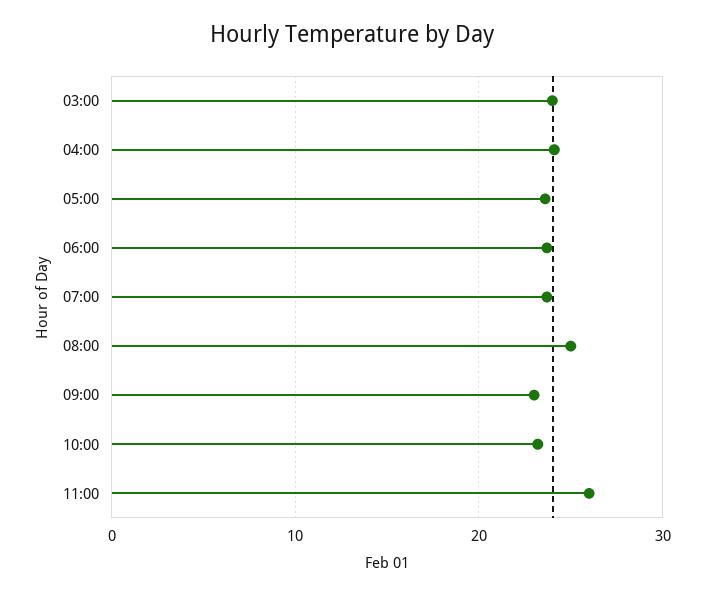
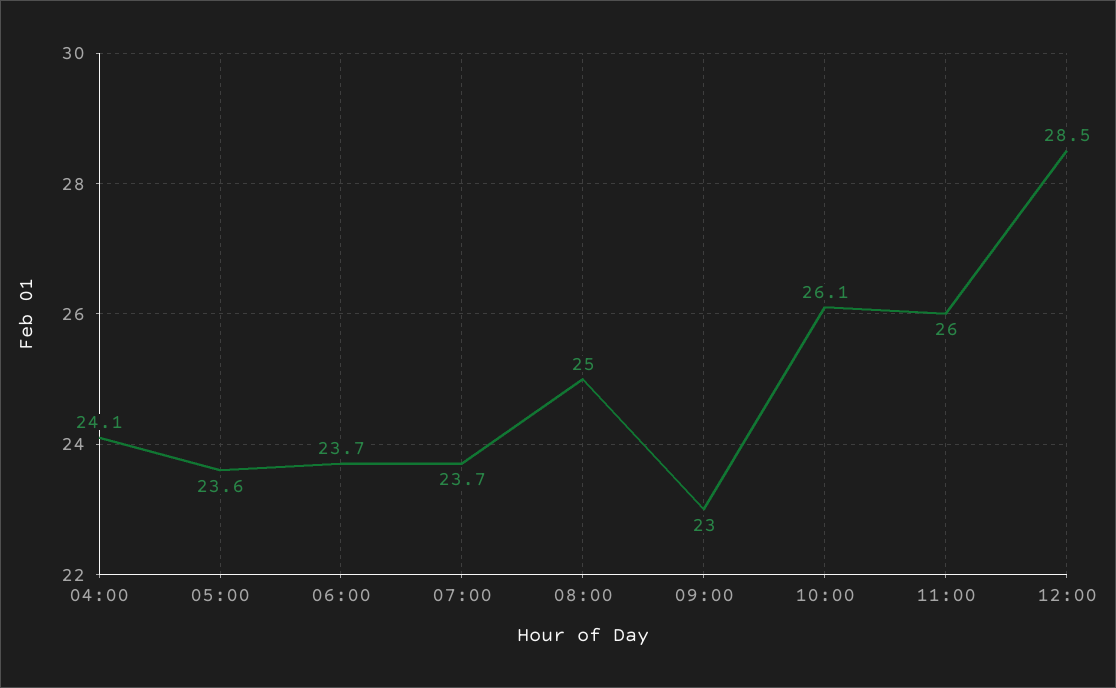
03:00: 24 -> none
10:00: 23 -> 26.1
12:00: none -> 28.5

